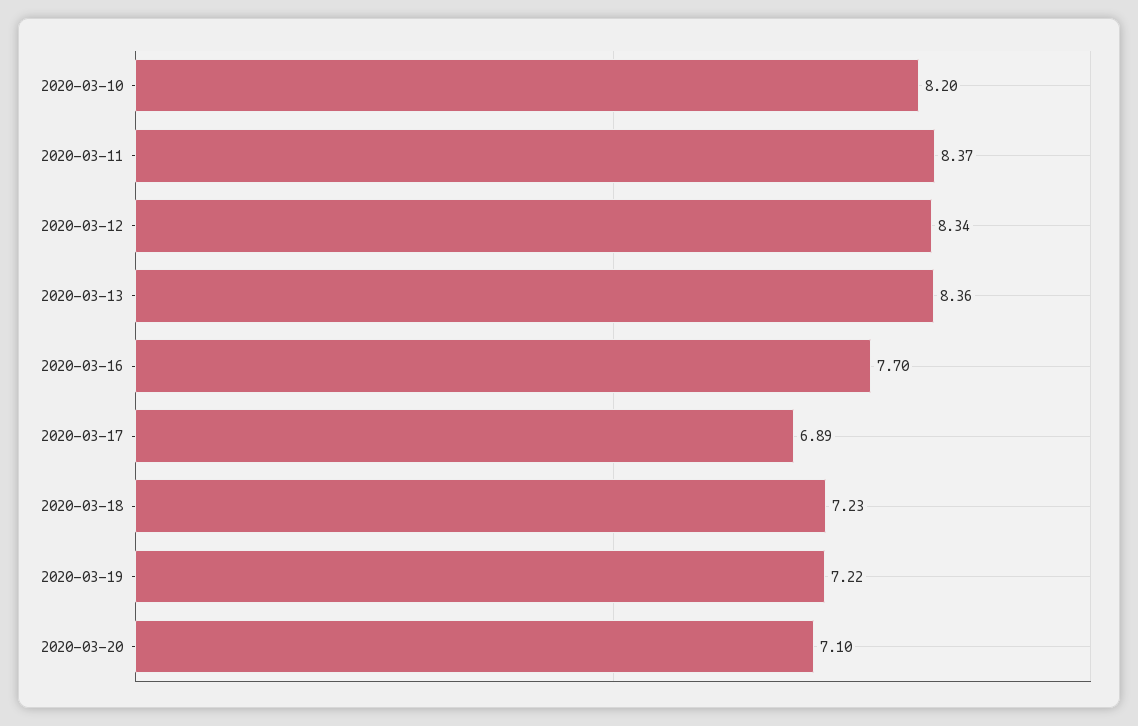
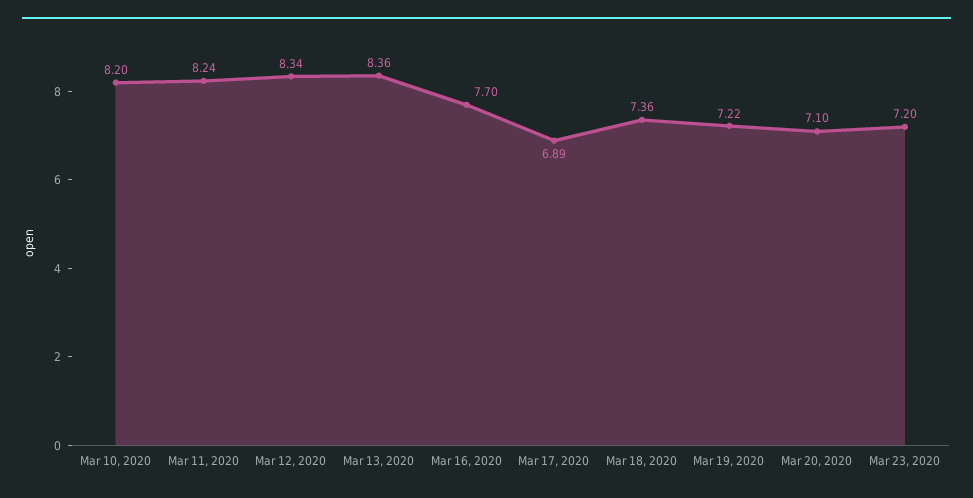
2020-03-11: 8.37 -> 8.24
2020-03-18: 7.23 -> 7.36
Mar 23, 2020: none -> 7.2

